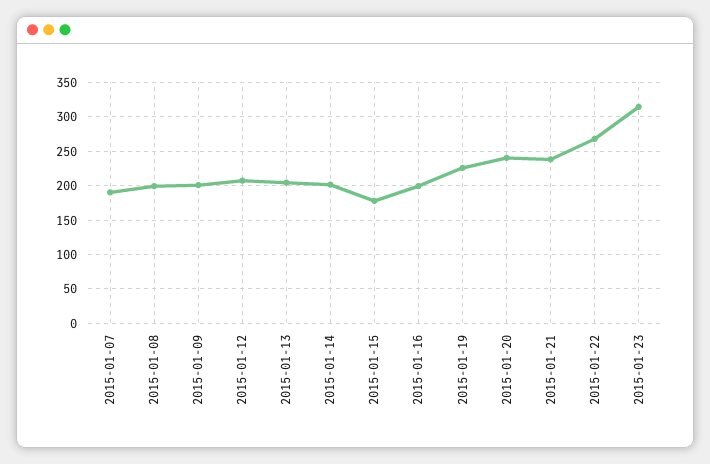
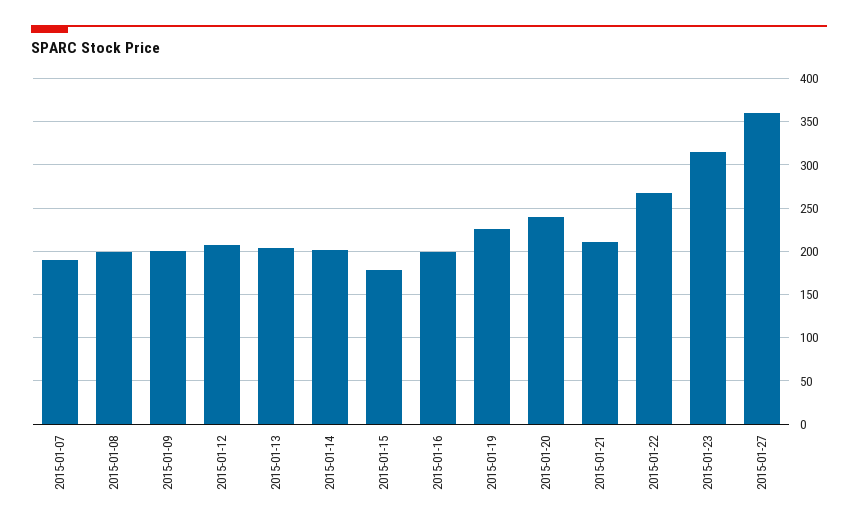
2015-01-21: 240 -> 210
2015-01-27: none -> 360

